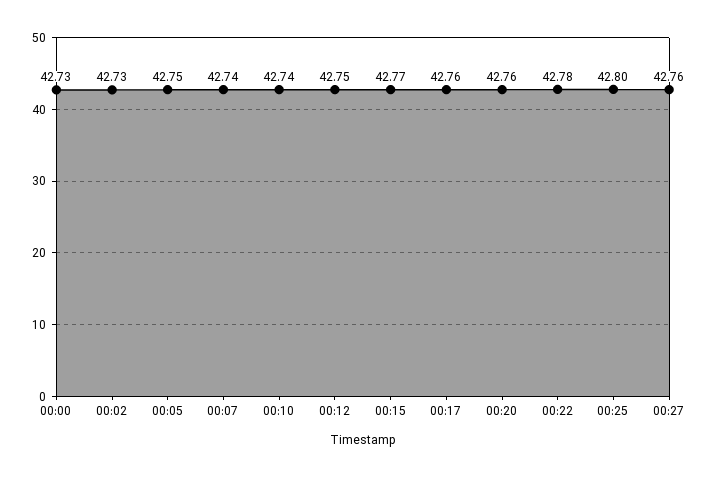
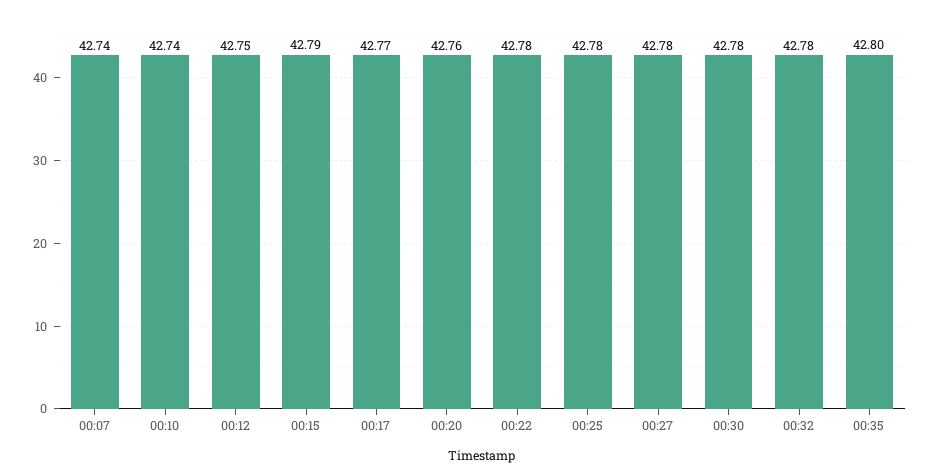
00:00: 42.73 -> none
00:02: 42.73 -> none
00:05: 42.75 -> none
00:15: 42.77 -> 42.79
00:17: 42.76 -> 42.77
00:25: 42.8 -> 42.78
00:27: 42.76 -> 42.78
00:30: none -> 42.78
00:32: none -> 42.78
00:35: none -> 42.8

